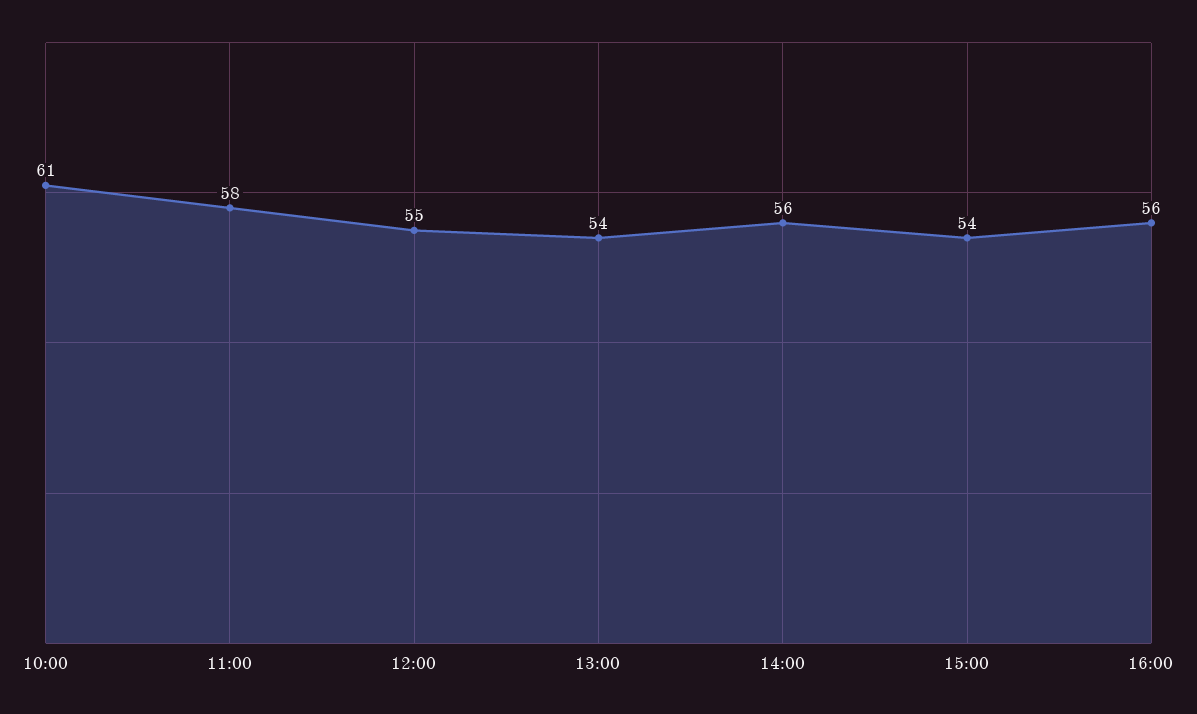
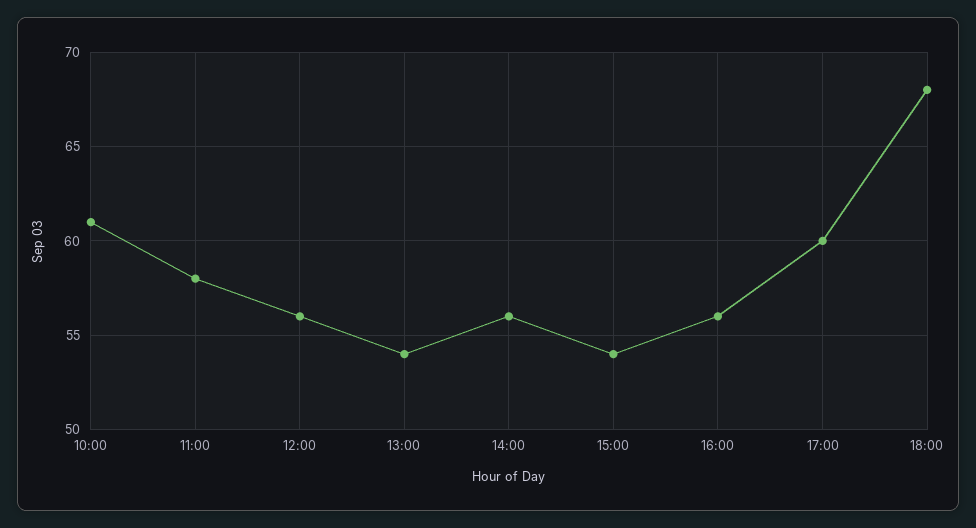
12:00: 55 -> 56
17:00: none -> 60
18:00: none -> 68

